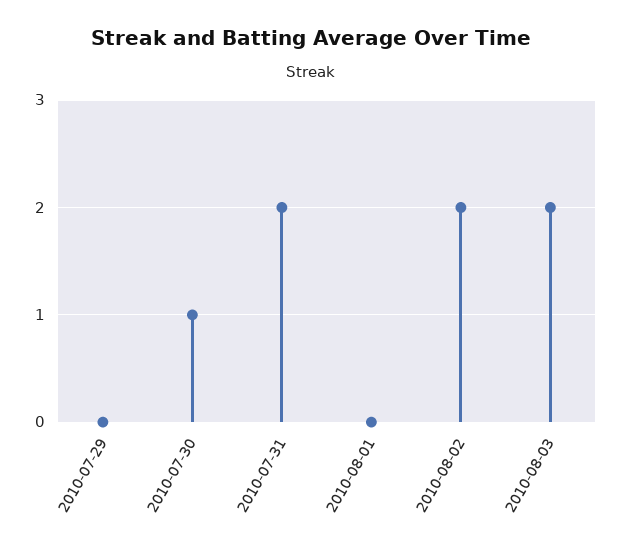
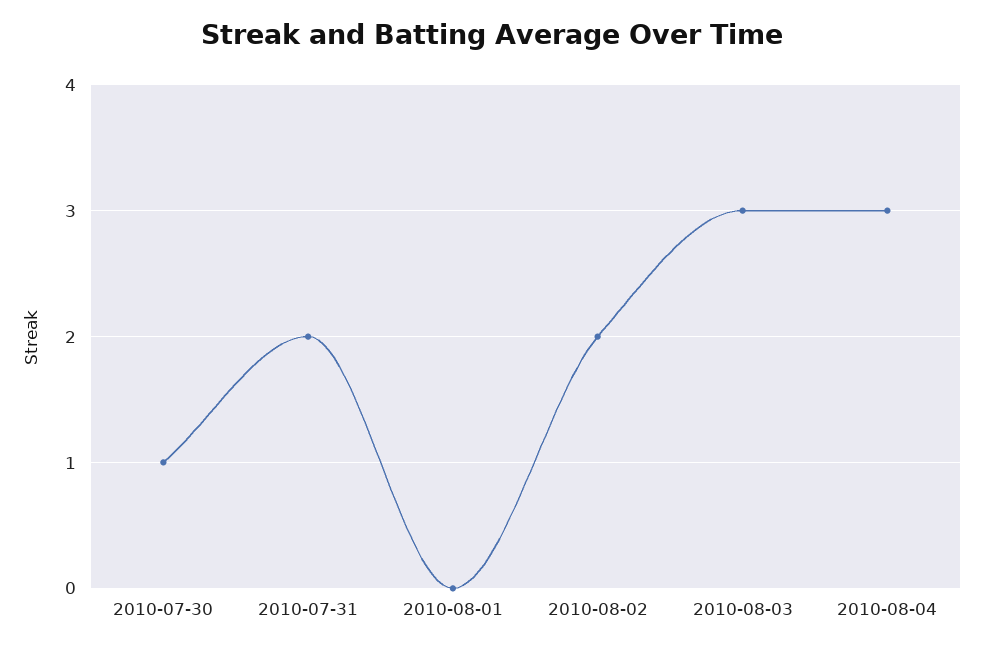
2010-07-29: 0 -> none
2010-08-03: 2 -> 3
2010-08-04: none -> 3

